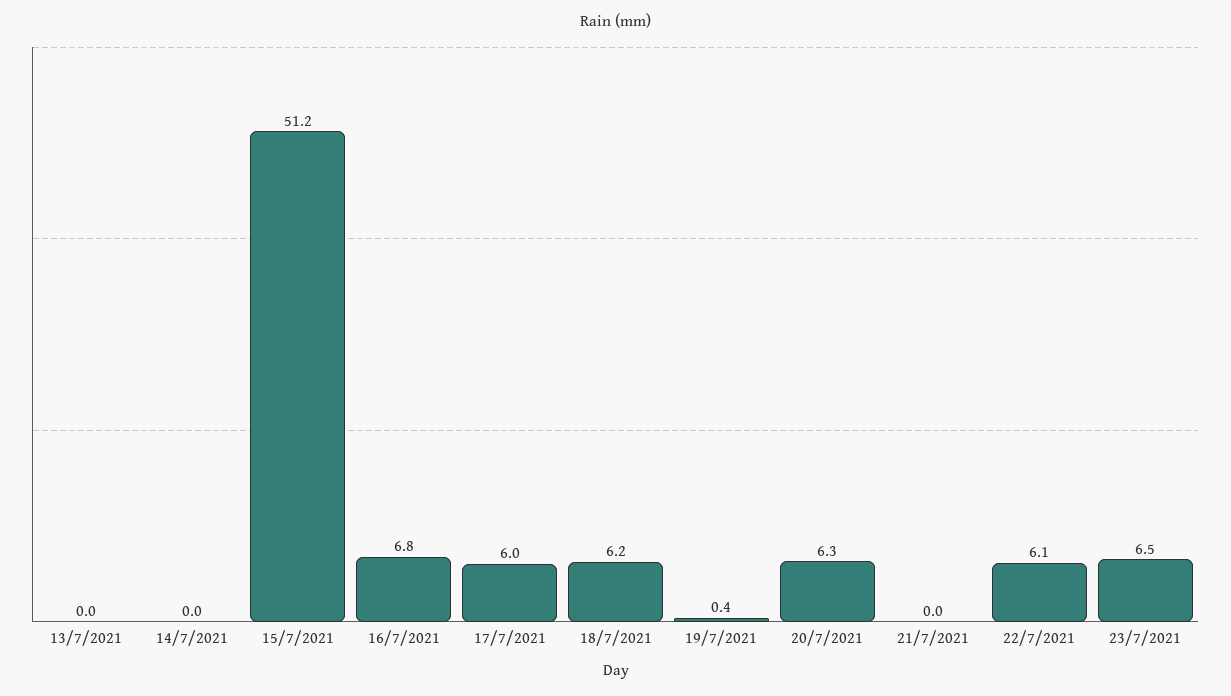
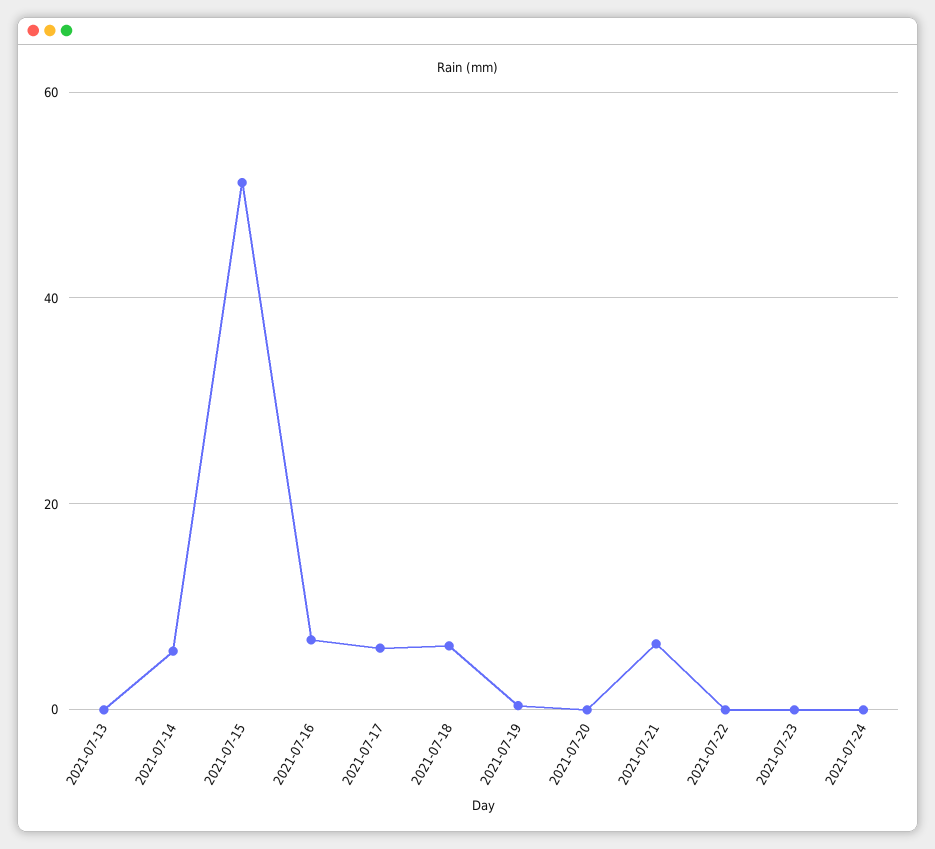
14/7/2021: 0 -> 6
20/7/2021: 6.3 -> 0
21/7/2021: 0 -> 6
22/7/2021: 6.1 -> 0
23/7/2021: 6.5 -> 0
2021-07-24: none -> 0

